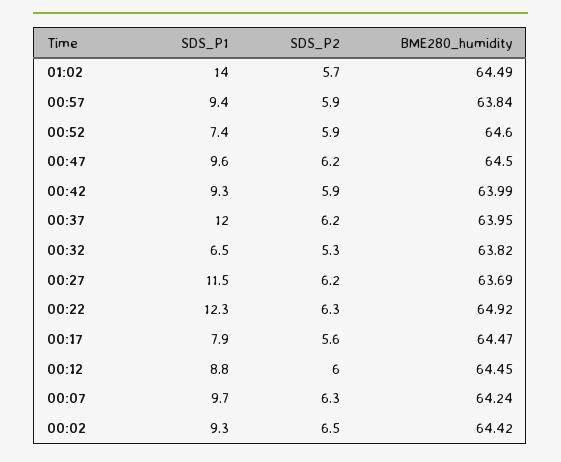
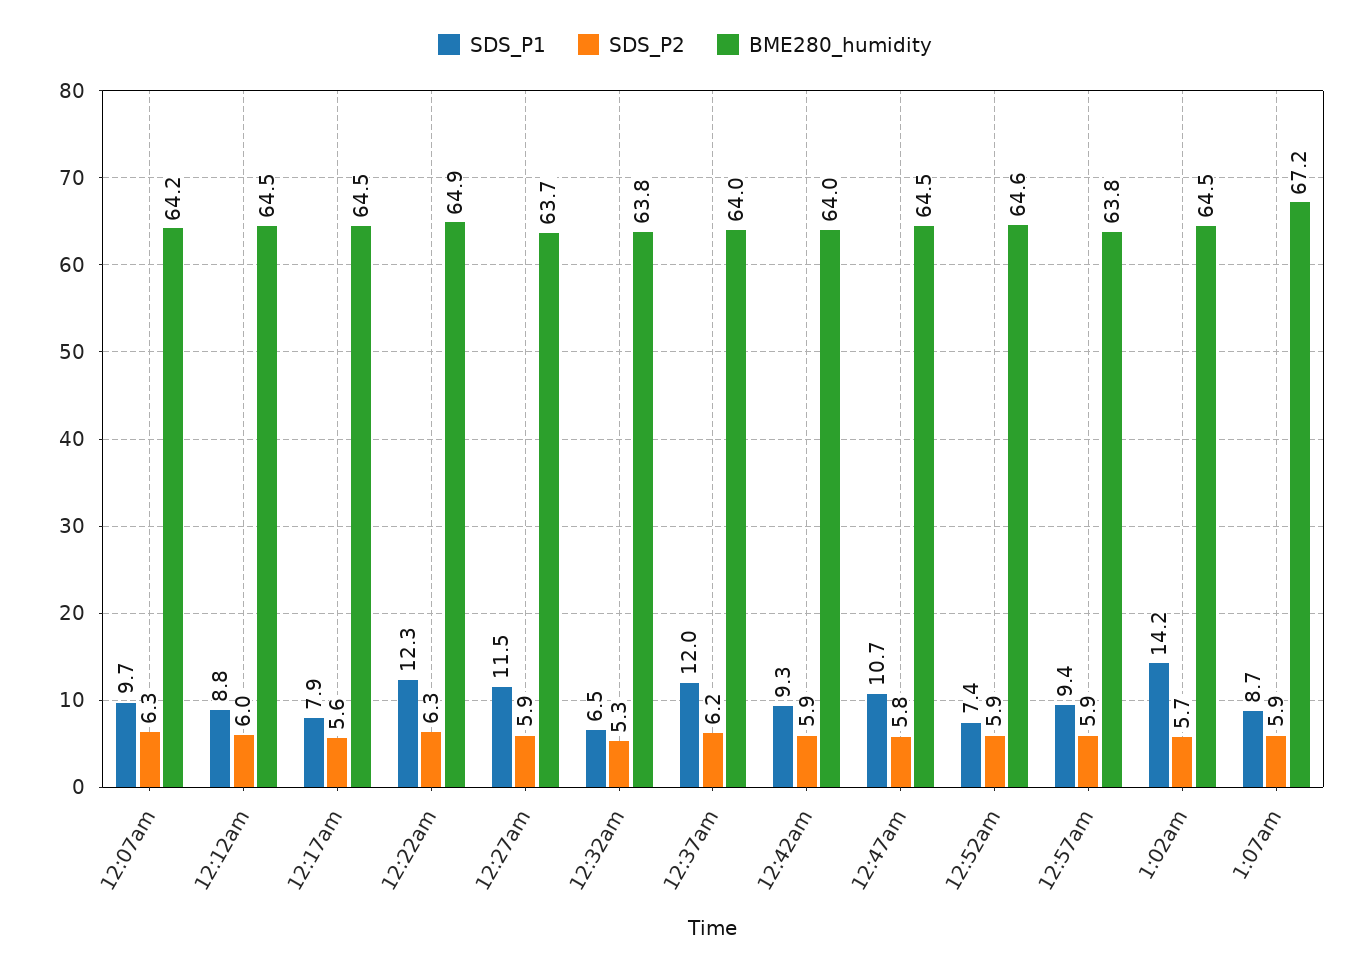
SDS_P1, 01:02: 14 -> 14.2
SDS_P1, 00:47: 9.6 -> 10.7
SDS_P2, 00:47: 6.2 -> 5.8
SDS_P2, 00:27: 6.2 -> 5.9
SDS_P1, 00:02: 9.3 -> none
SDS_P2, 00:02: 6.5 -> none
BME280_humidity, 00:02: 64.42 -> none
SDS_P1, 1:07am: none -> 8.7
SDS_P2, 1:07am: none -> 5.9
BME280_humidity, 1:07am: none -> 67.2

